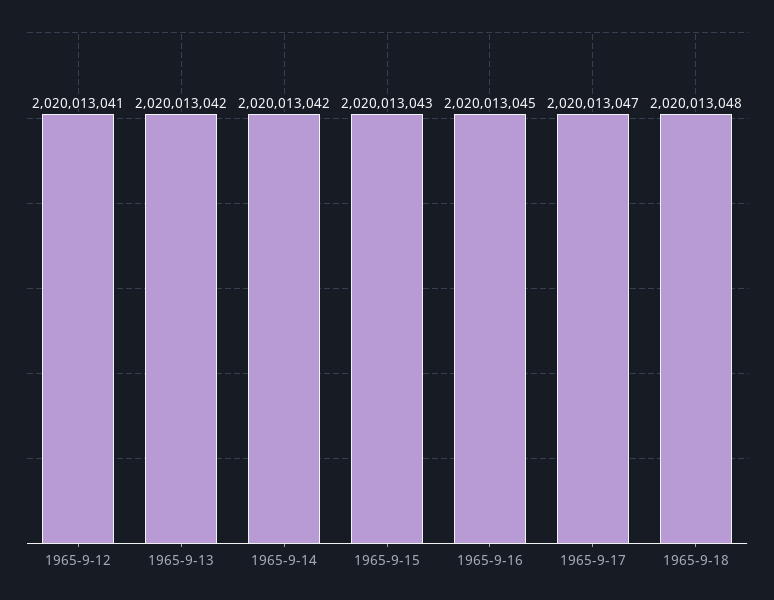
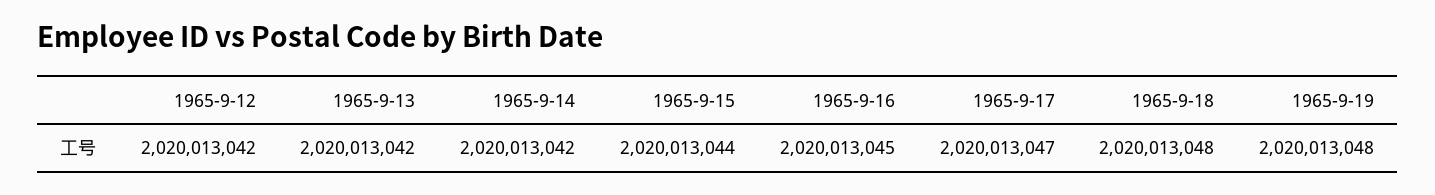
1965-9-12: 2020013041 -> 2020013042
1965-9-15: 2020013043 -> 2020013044
1965-9-19: none -> 2020013048

